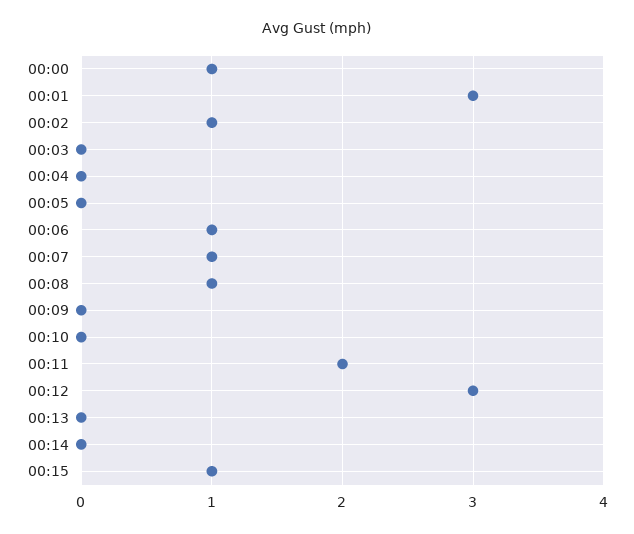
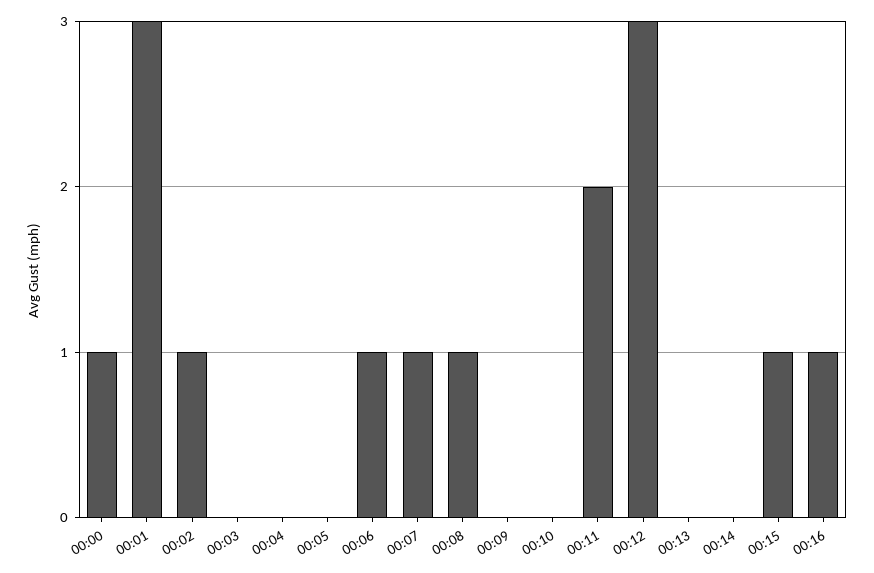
00:16: none -> 1

